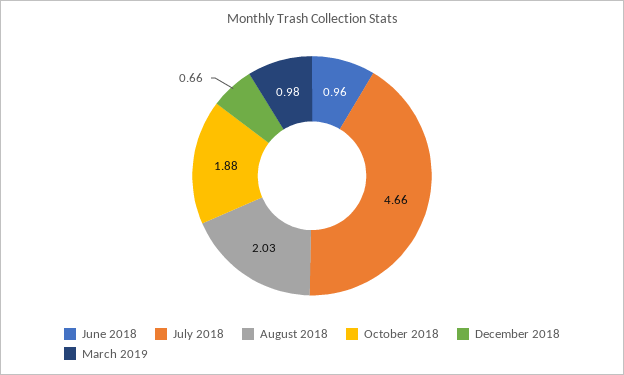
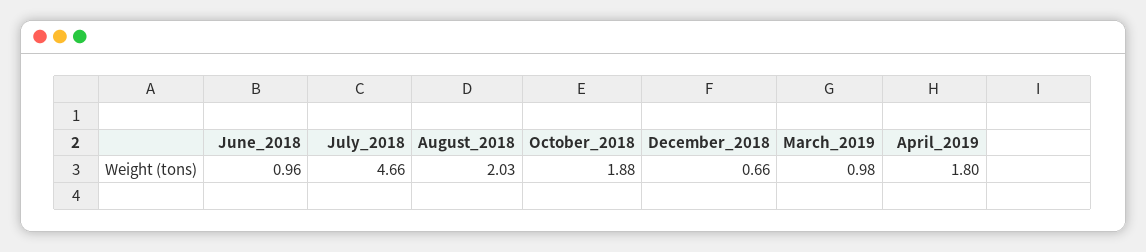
April_2019: none -> 1.8

